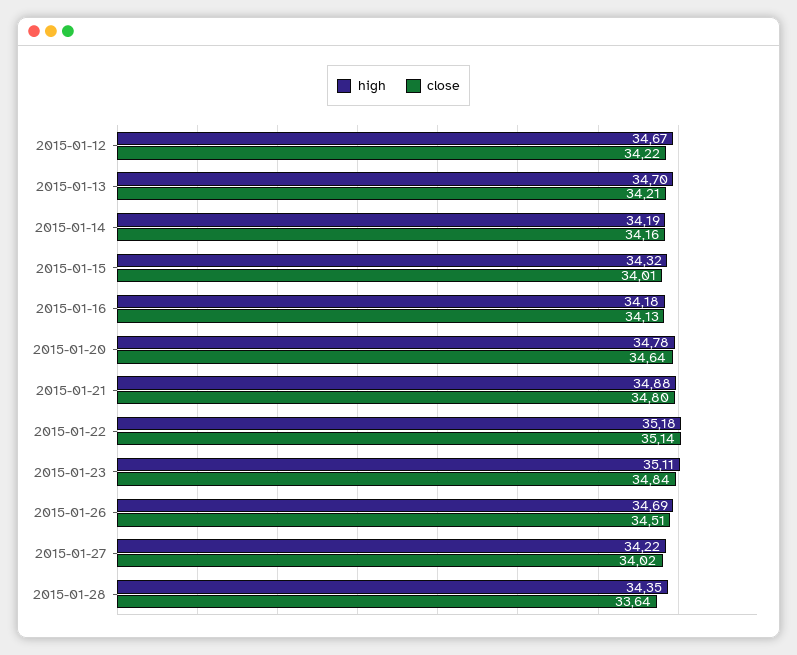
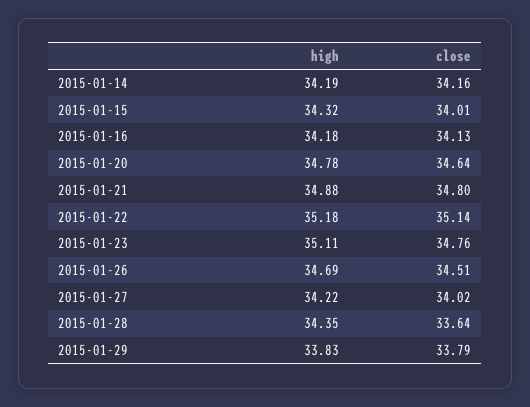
high, 2015-01-12: 34.67 -> none
close, 2015-01-12: 34.22 -> none
high, 2015-01-13: 34.7 -> none
close, 2015-01-13: 34.21 -> none
close, 2015-01-23: 34.84 -> 34.76
high, 2015-01-29: none -> 33.83
close, 2015-01-29: none -> 33.79

